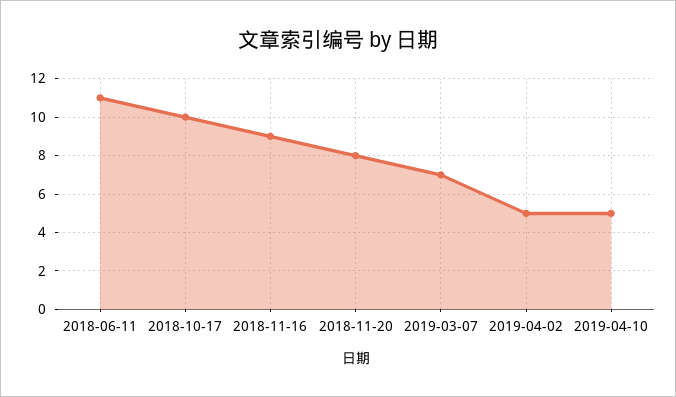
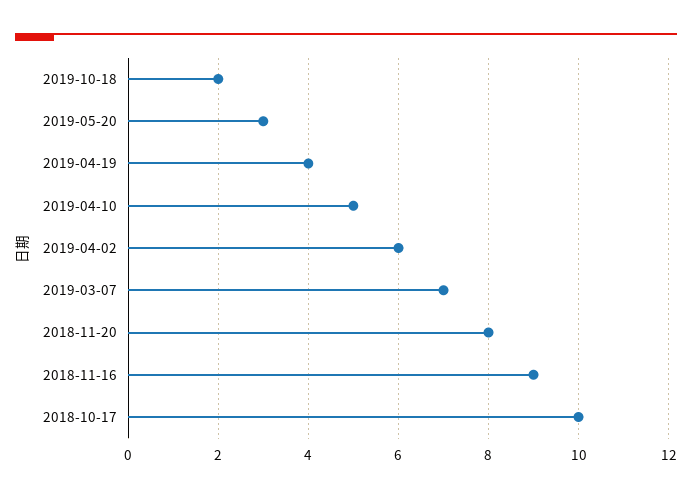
2018-06-11: 11 -> none
2019-04-02: 5 -> 6
2019-10-18: none -> 2
2019-05-20: none -> 3
2019-04-19: none -> 4

